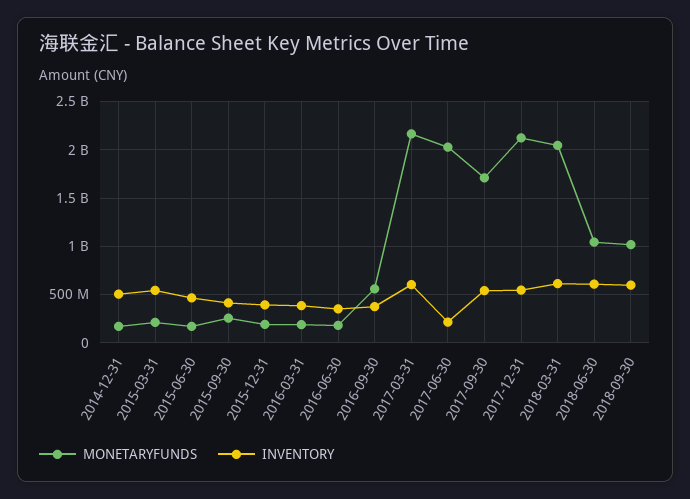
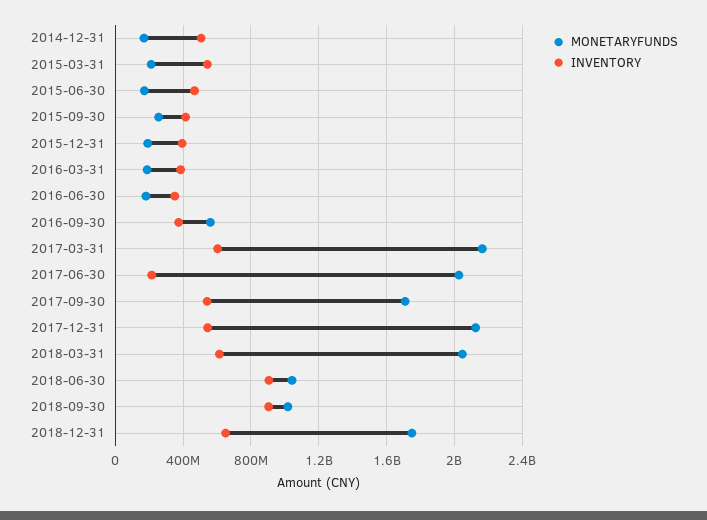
INVENTORY, 2018-06-30: 600000000 -> 900000000
INVENTORY, 2018-09-30: 600000000 -> 900000000
MONETARYFUNDS, 2018-12-31: none -> 1750000000
INVENTORY, 2018-12-31: none -> 650000000

